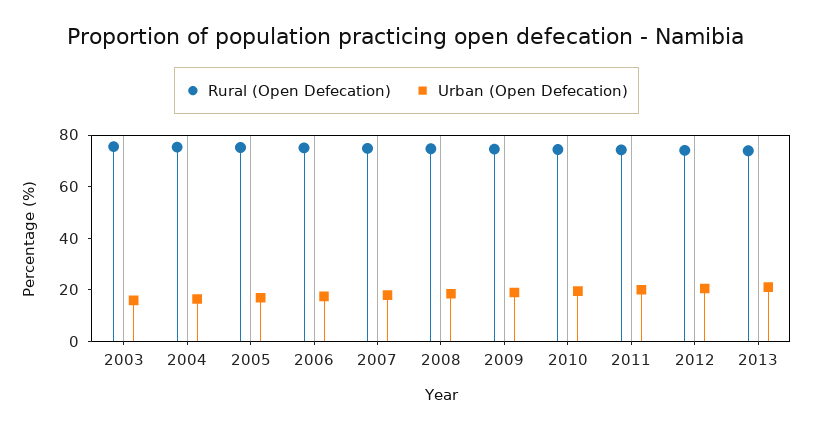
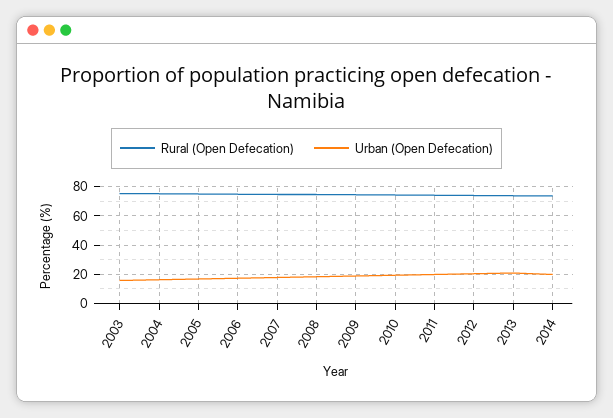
Rural (Open Defecation), 2014: none -> 75
Urban (Open Defecation), 2014: none -> 20

